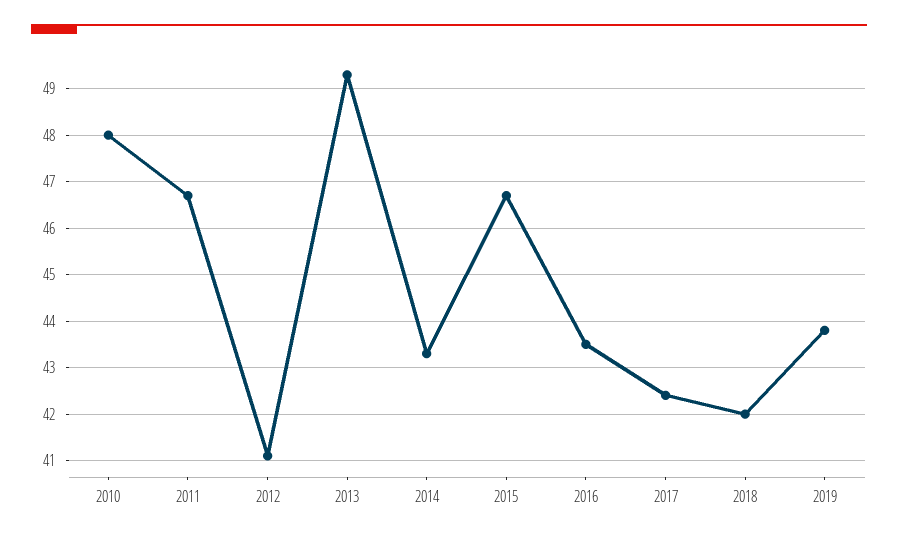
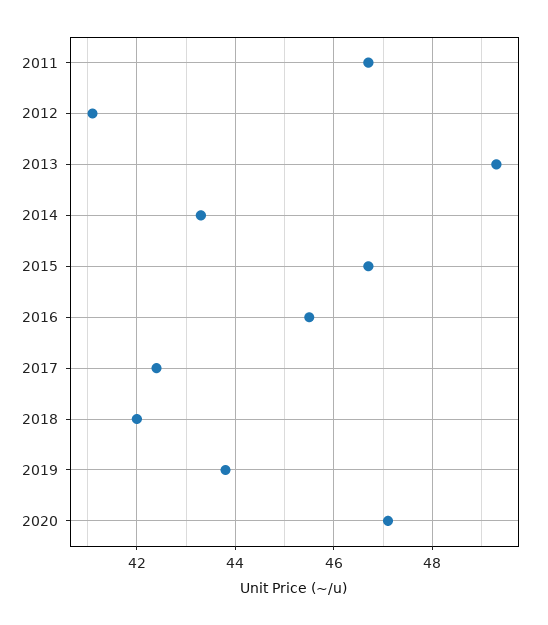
2010: 48 -> none
2016: 43.5 -> 45.5
2020: none -> 47

